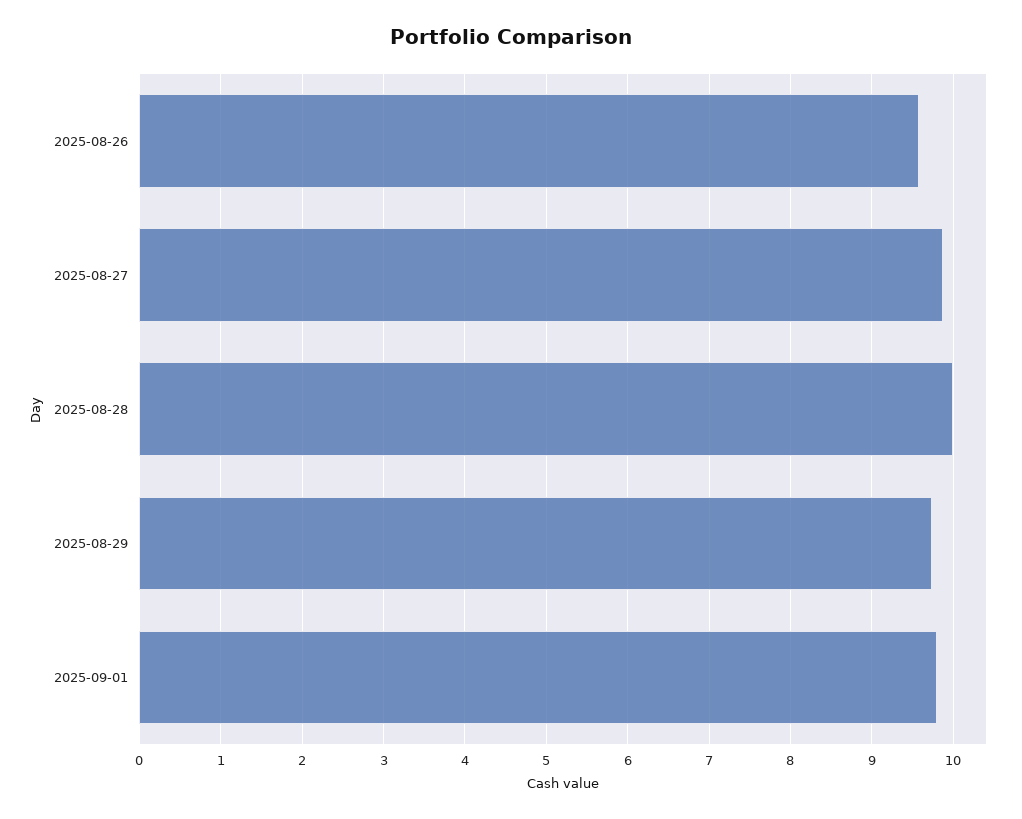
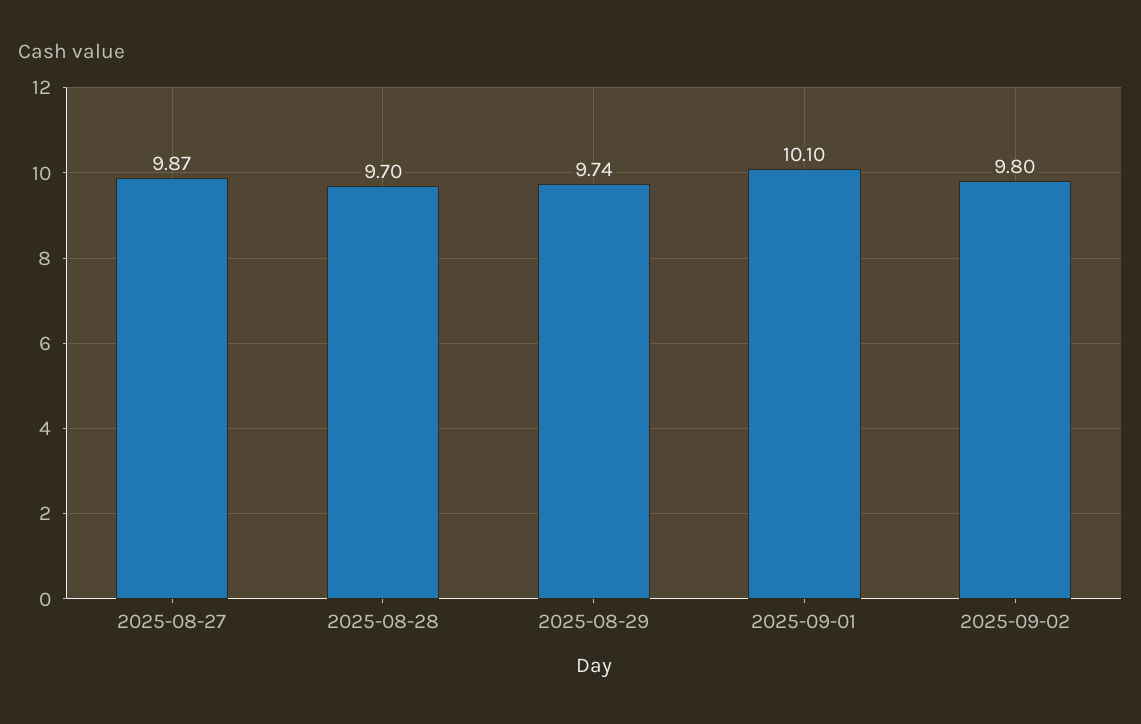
2025-08-26: 9.6 -> none
2025-08-28: 10 -> 9.7
2025-09-01: 9.8 -> 10.1
2025-09-02: none -> 9.8

